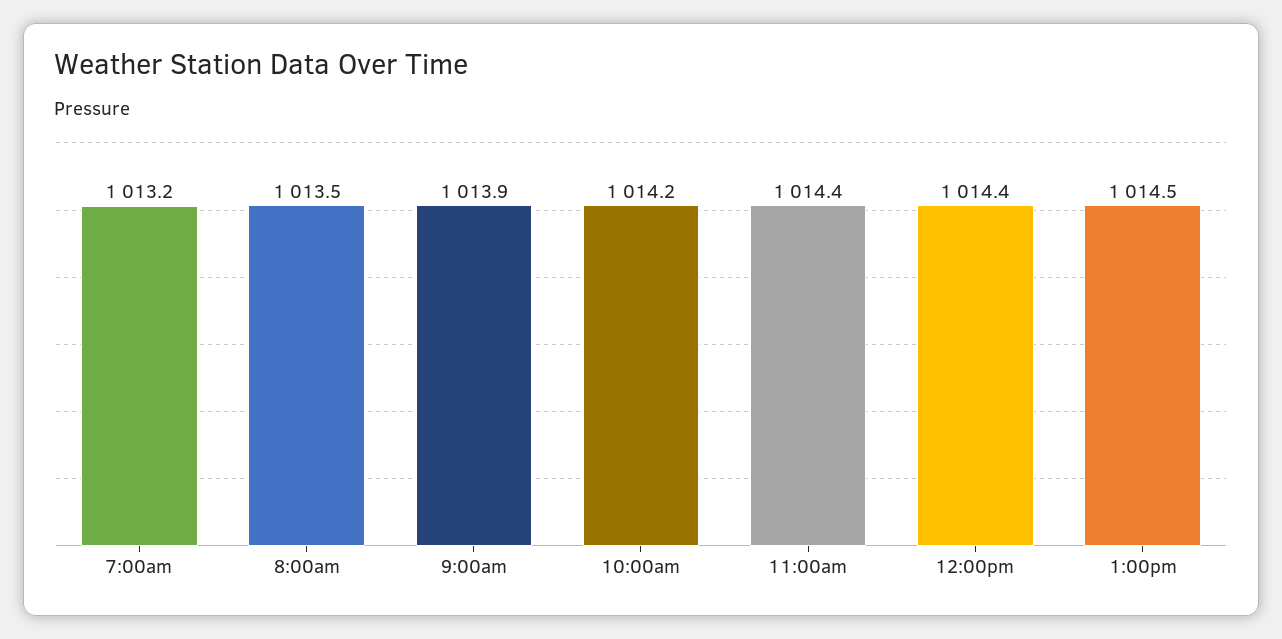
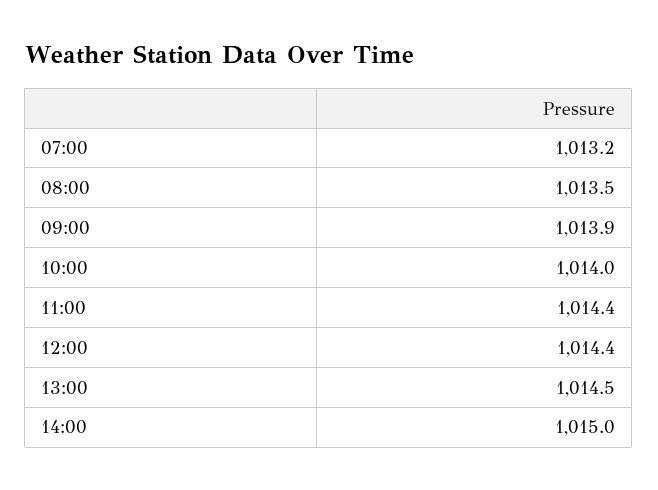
10:00am: 1014.2 -> 1014
14:00: none -> 1015

